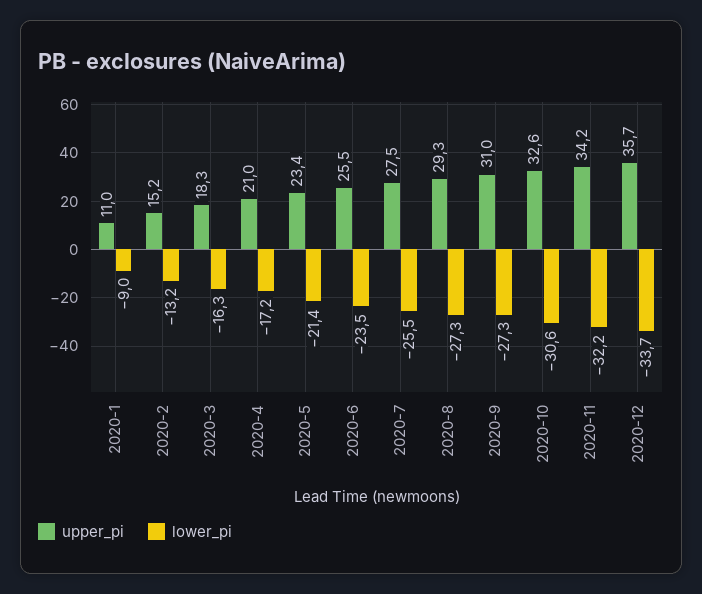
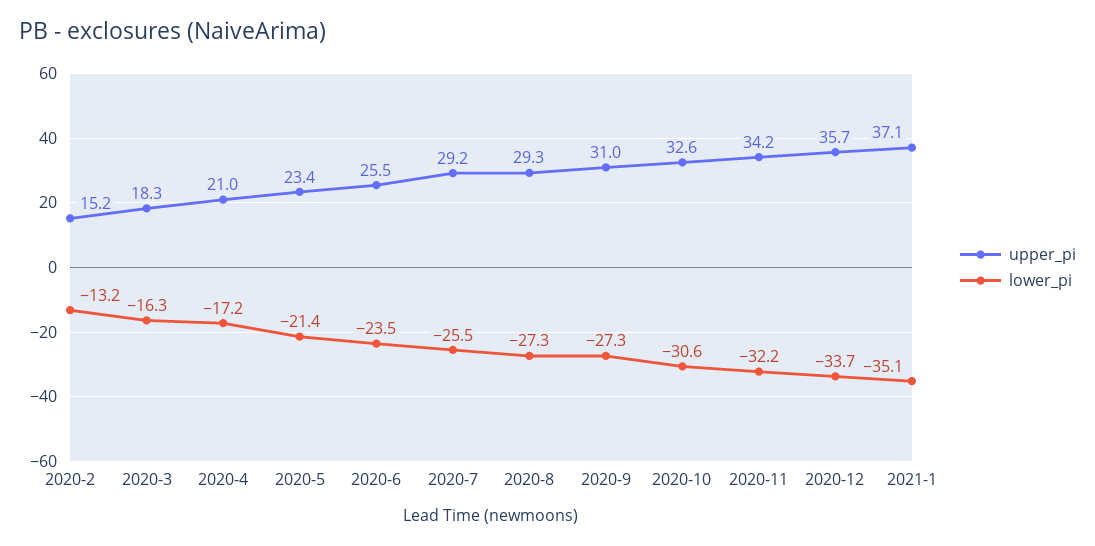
upper_pi, 2020-1: 11 -> none
lower_pi, 2020-1: -9 -> none
upper_pi, 2020-7: 27.5 -> 29.2
upper_pi, 2021-1: none -> 37.1
lower_pi, 2021-1: none -> -35.1

